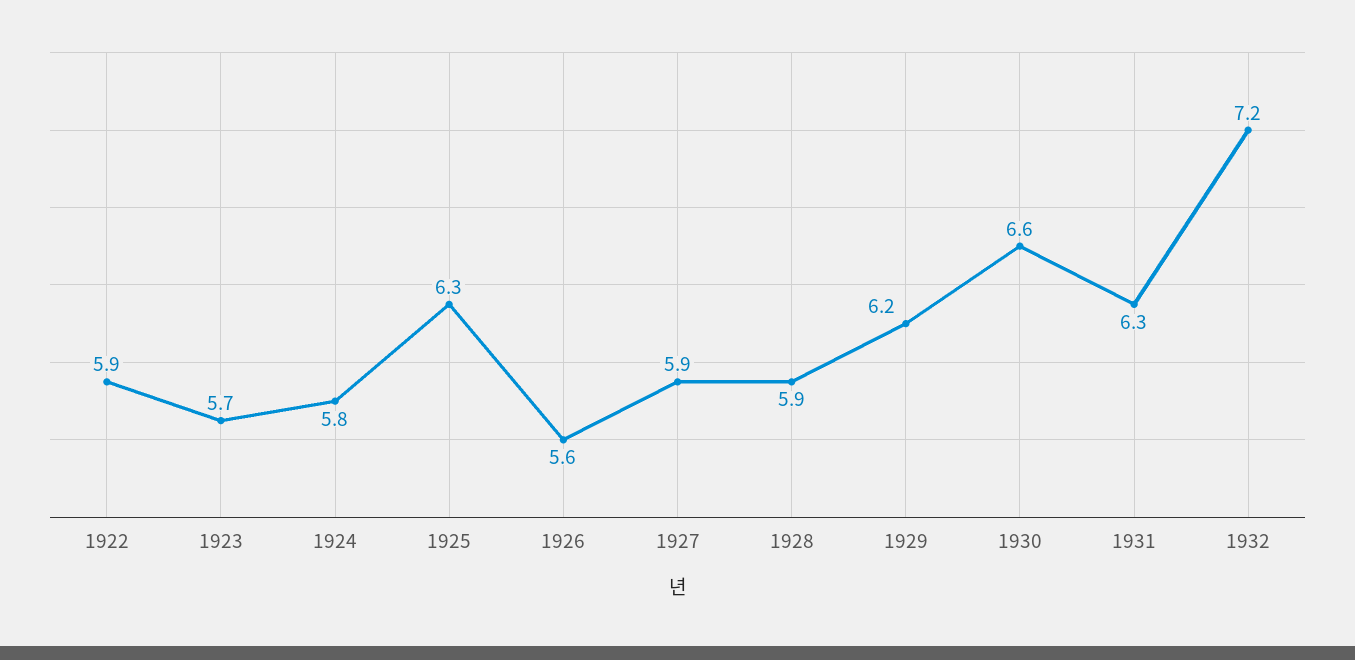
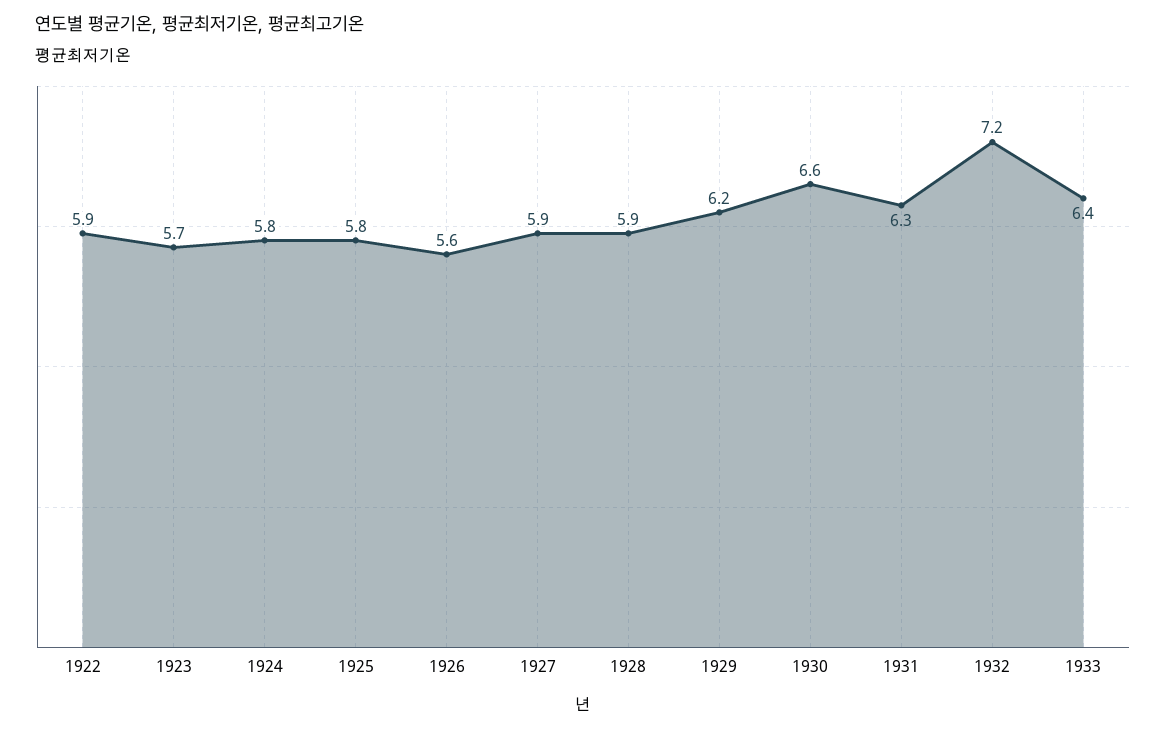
1925: 6.3 -> 5.8
1933: none -> 6.4

